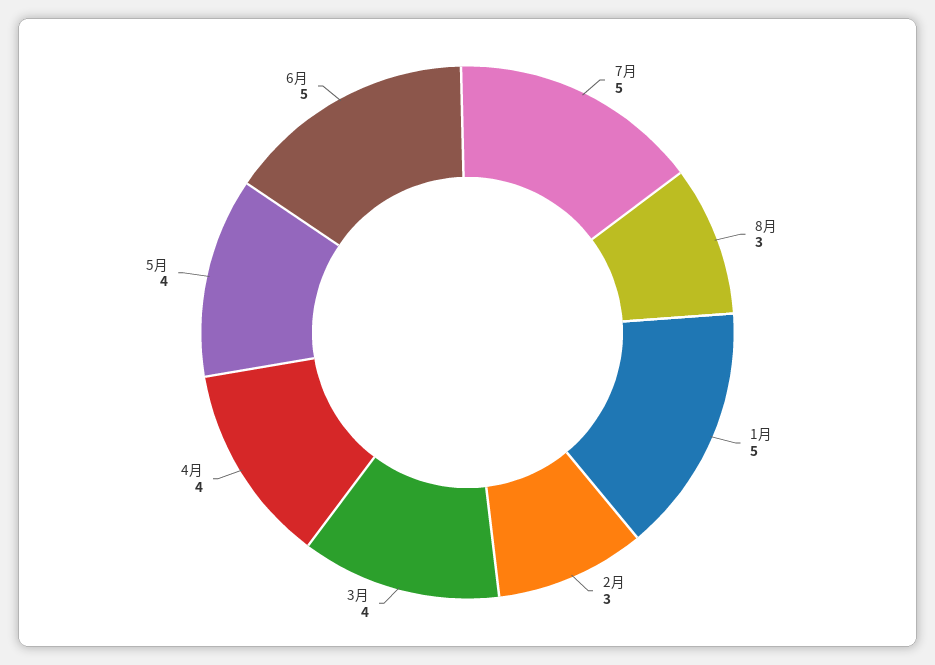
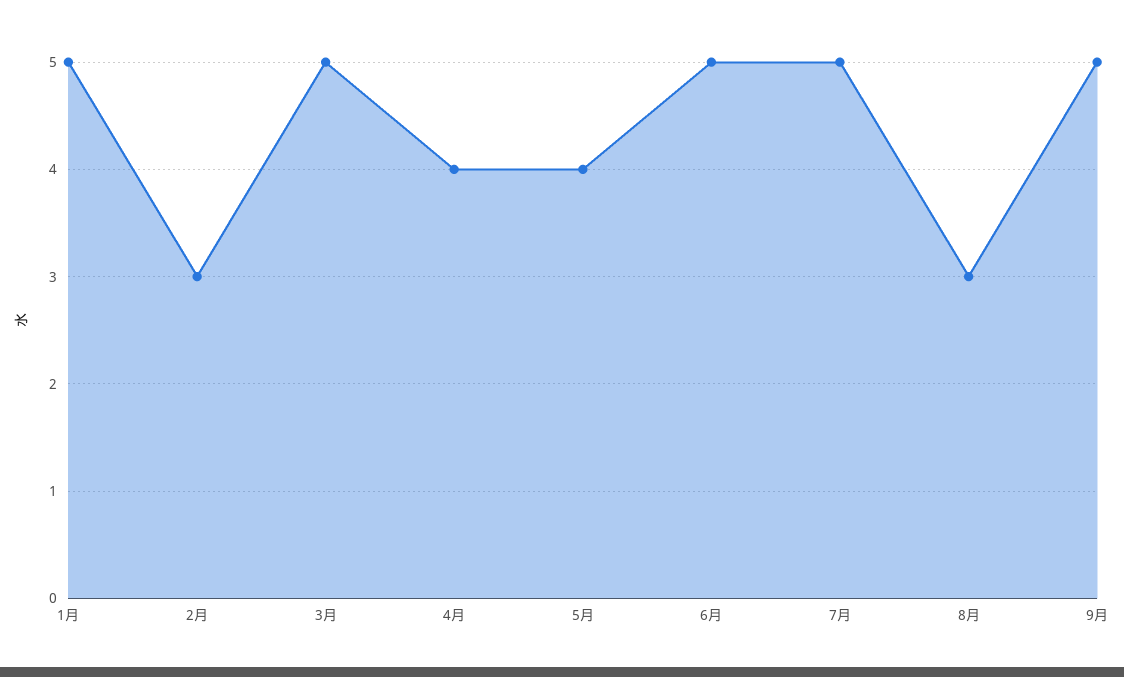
3月: 4 -> 5
9月: none -> 5

